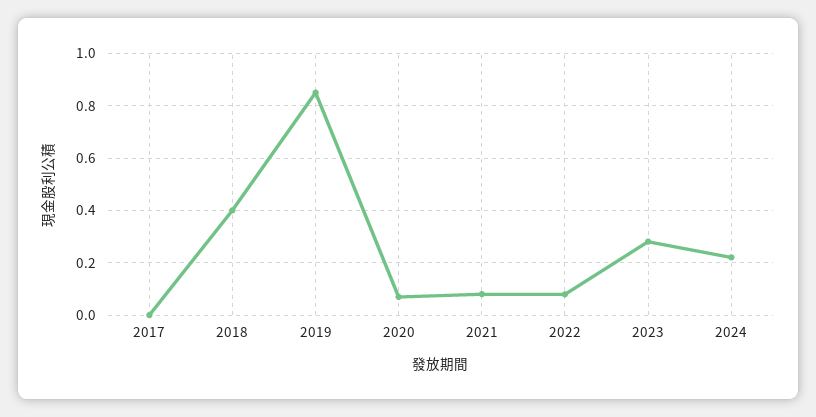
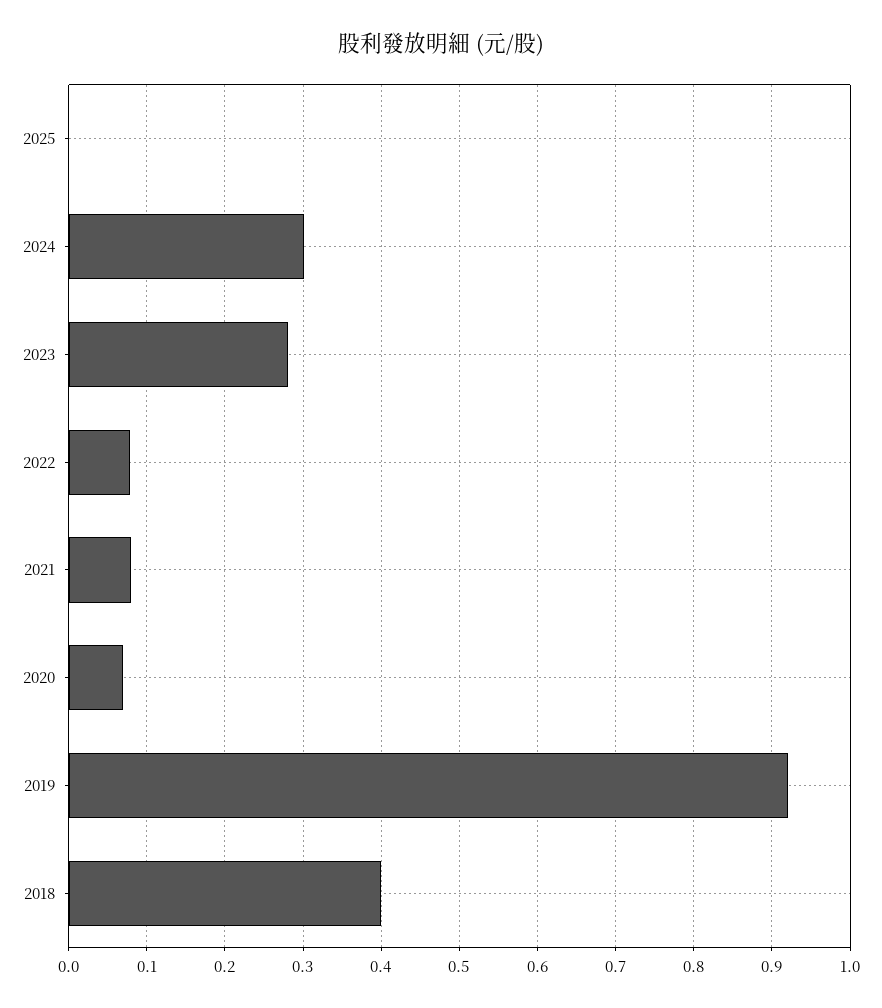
2017: 0 -> none
2019: 0.85 -> 0.92
2024: 0.225 -> 0.3
2025: none -> 0

